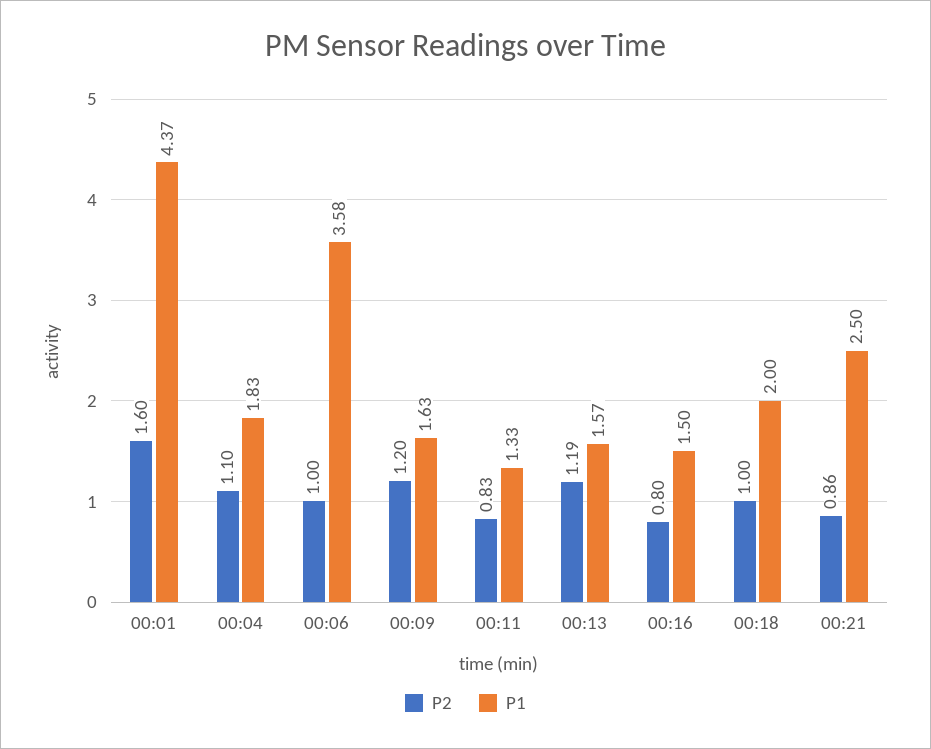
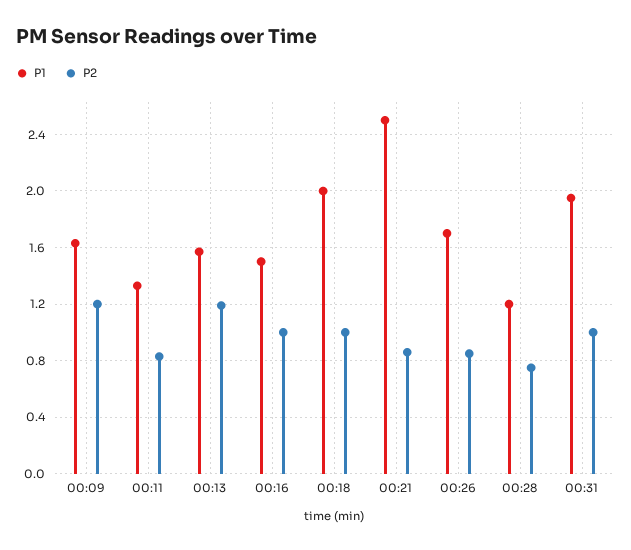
P2, 00:01: 1.6 -> none
P1, 00:01: 4.37 -> none
P2, 00:04: 1.1 -> none
P1, 00:04: 1.83 -> none
P2, 00:06: 1 -> none
P1, 00:06: 3.58 -> none
P2, 00:16: 0.8 -> 1
P1, 00:26: none -> 1.7
P2, 00:26: none -> 0.85
P1, 00:28: none -> 1.2
P2, 00:28: none -> 0.75
P1, 00:31: none -> 1.95
P2, 00:31: none -> 1

